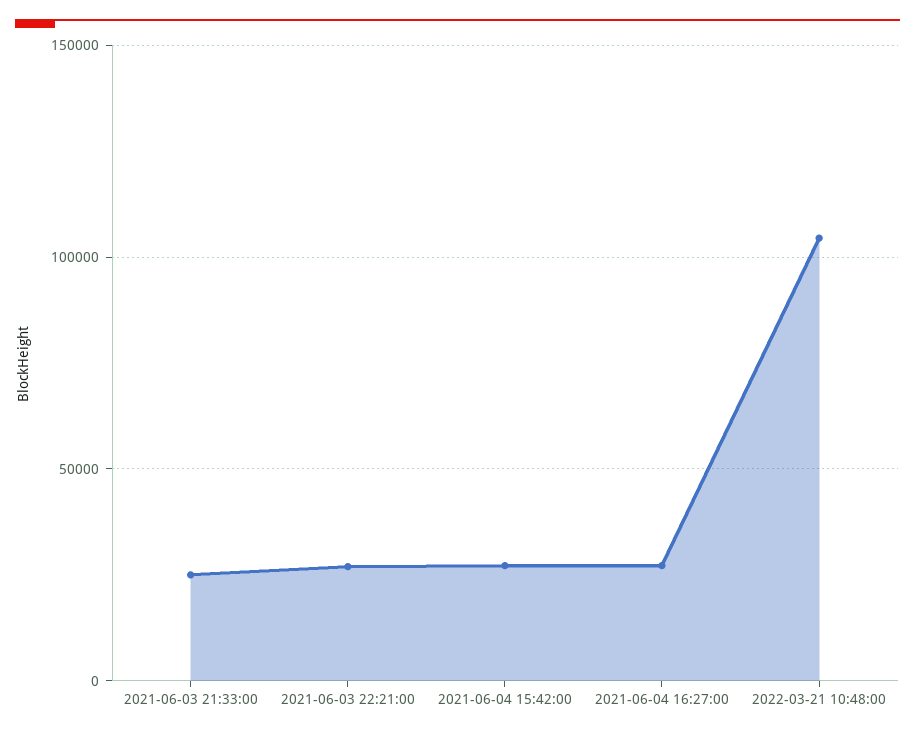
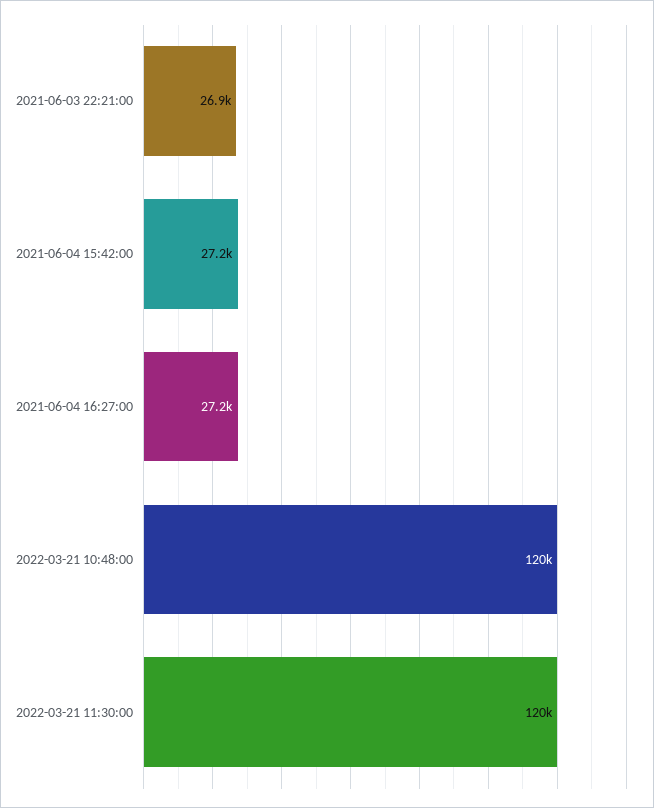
2021-06-03 21:33:00: 25000 -> none
2022-03-21 10:48:00: 105000 -> 120000
2022-03-21 11:30:00: none -> 120000

